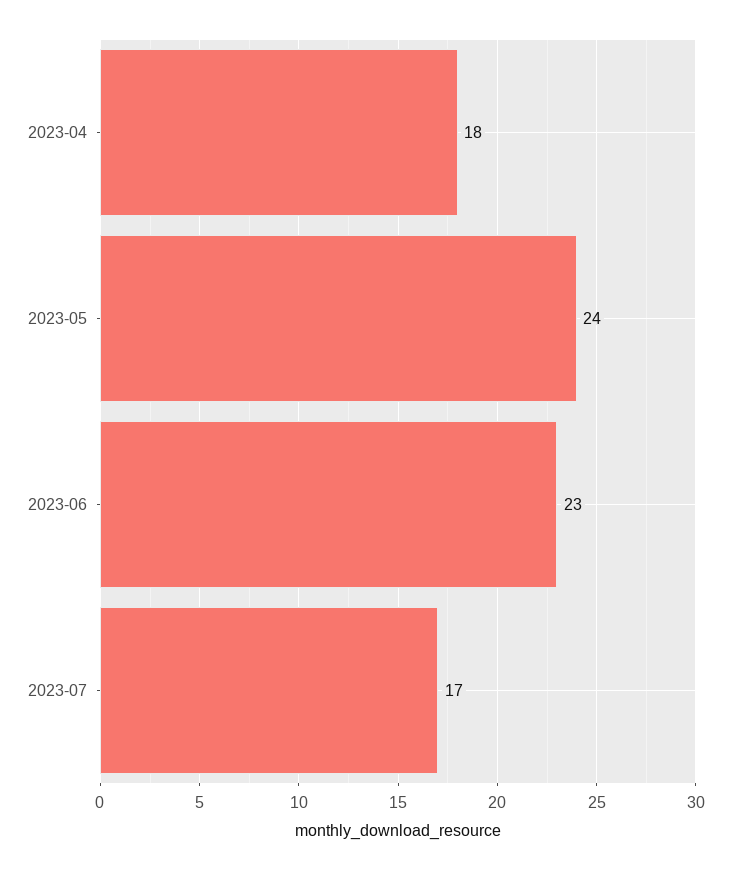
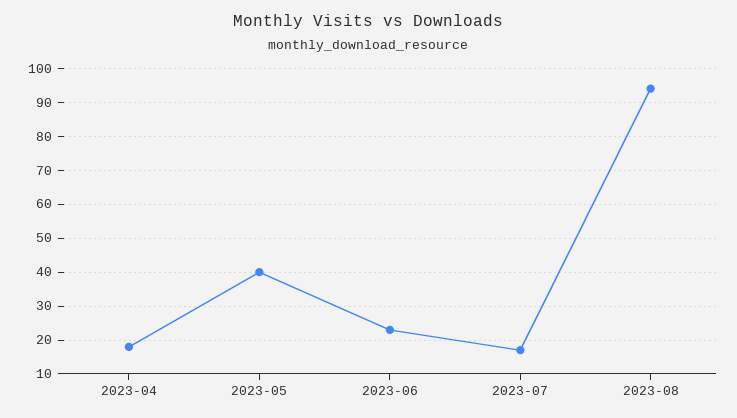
2023-05: 24 -> 40
2023-08: none -> 95

